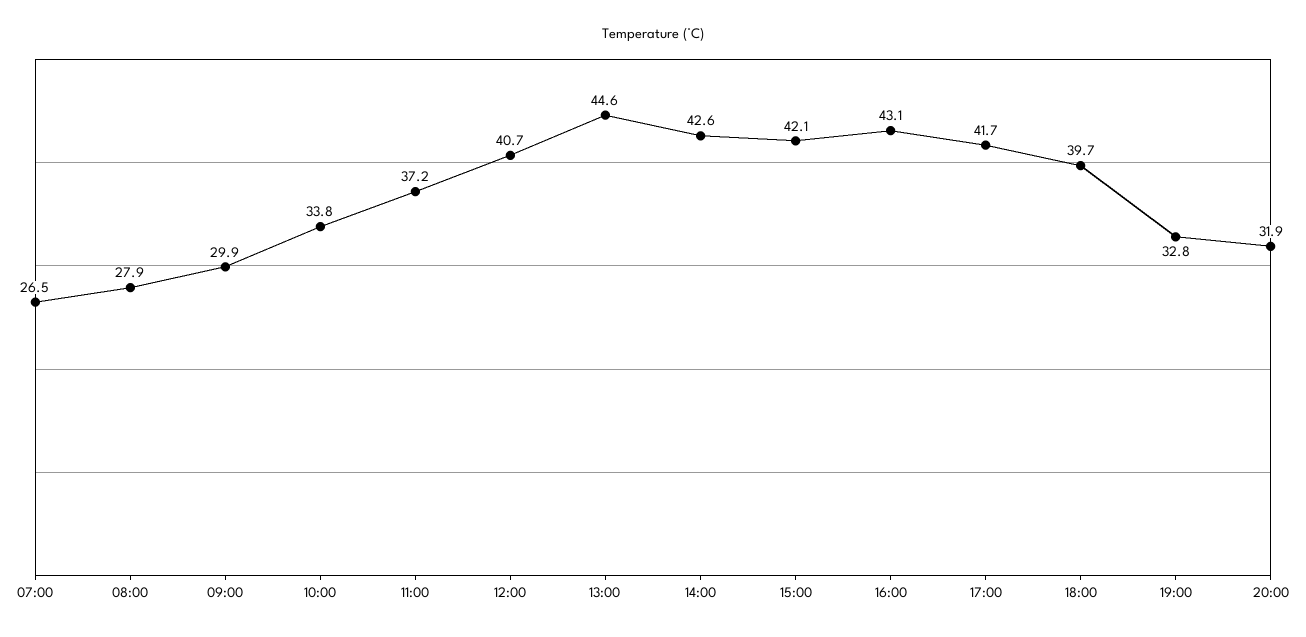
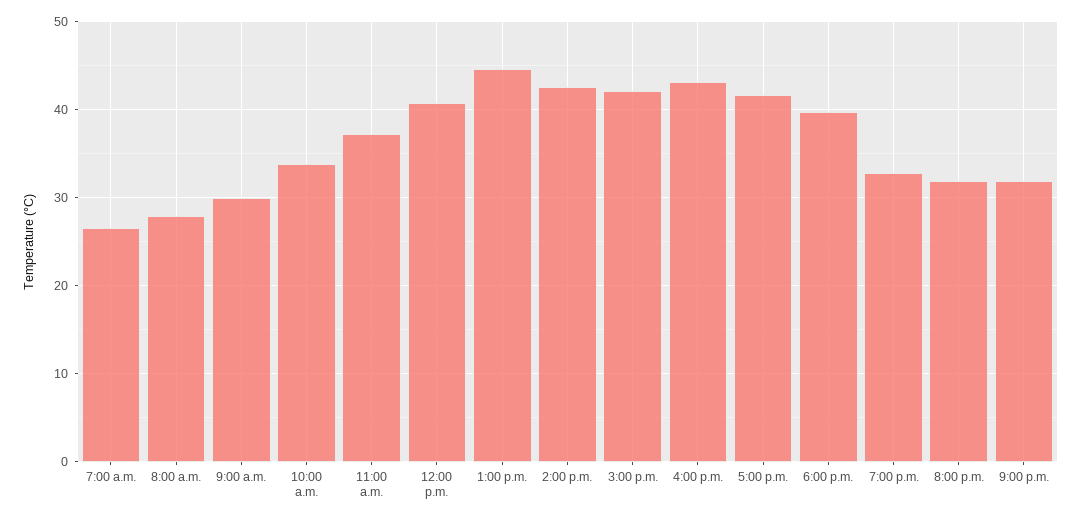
9:00 p.m.: none -> 32

